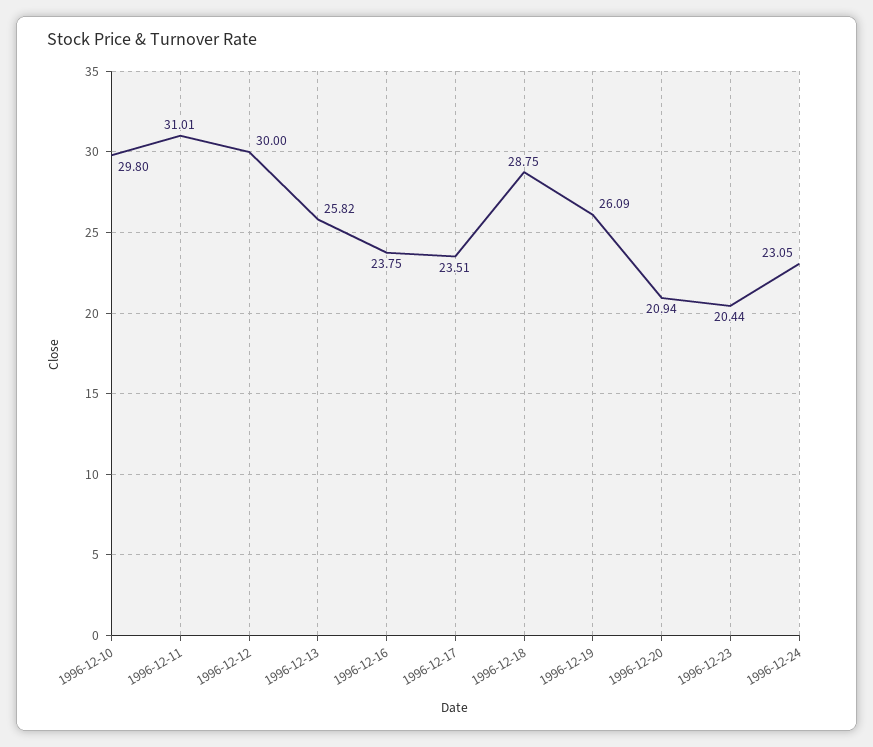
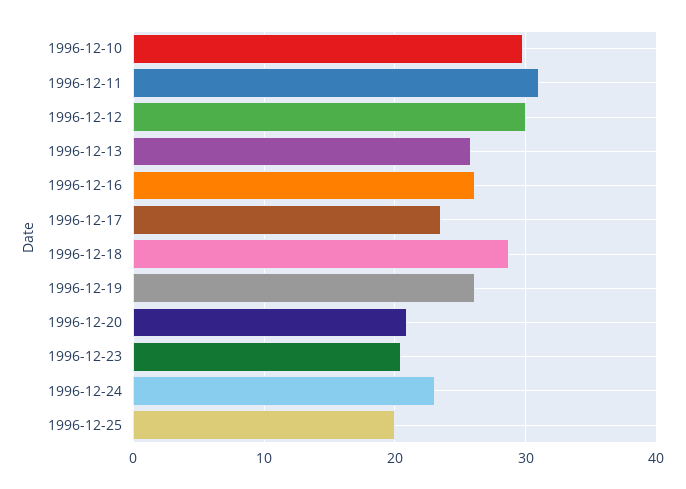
1996-12-16: 23.75 -> 26
1996-12-25: none -> 20

